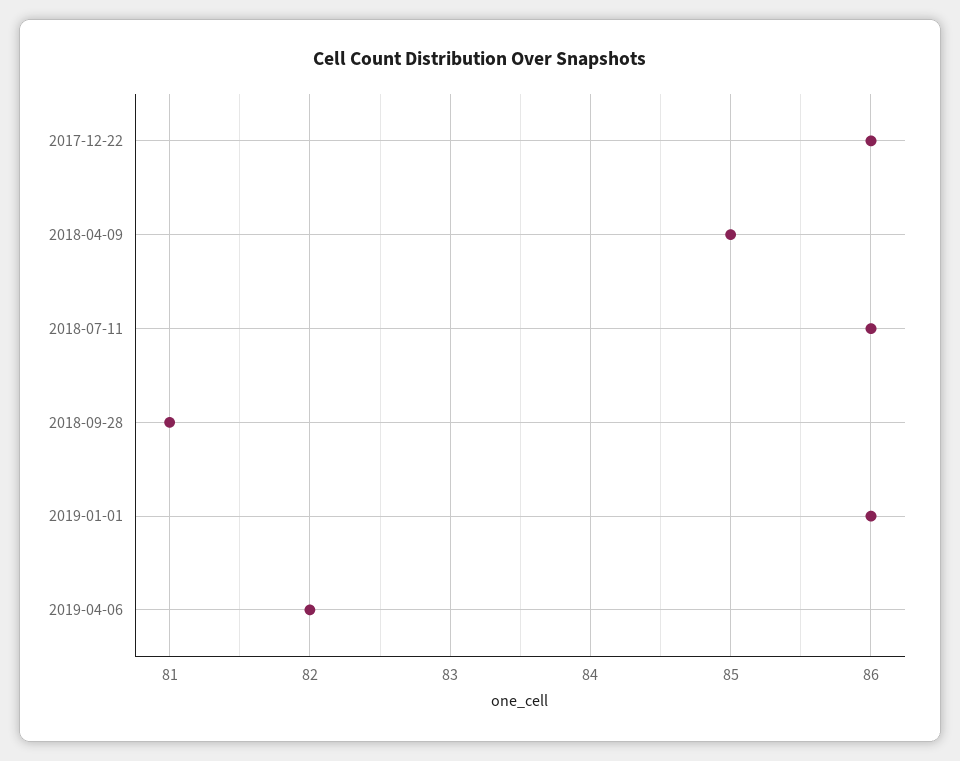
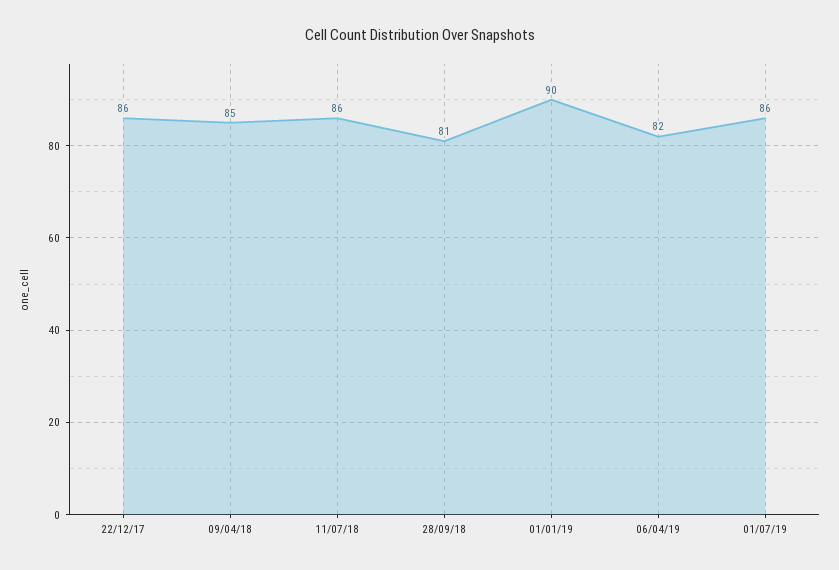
2019-01-01: 86 -> 90
01/07/19: none -> 86

